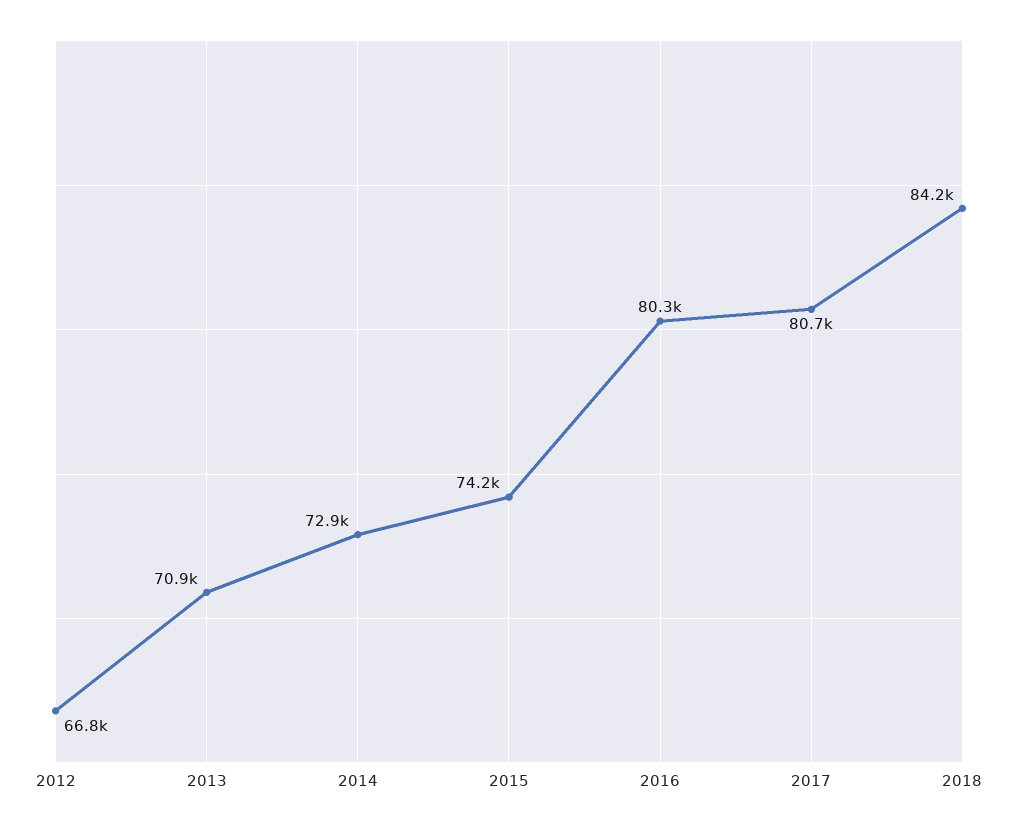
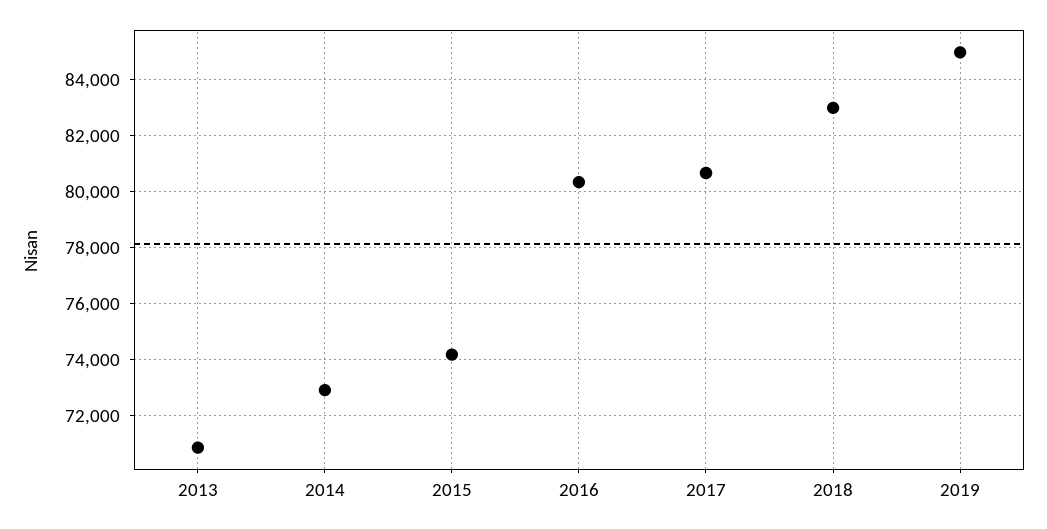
2012: 66800 -> none
2018: 84200 -> 83000
2019: none -> 85000

